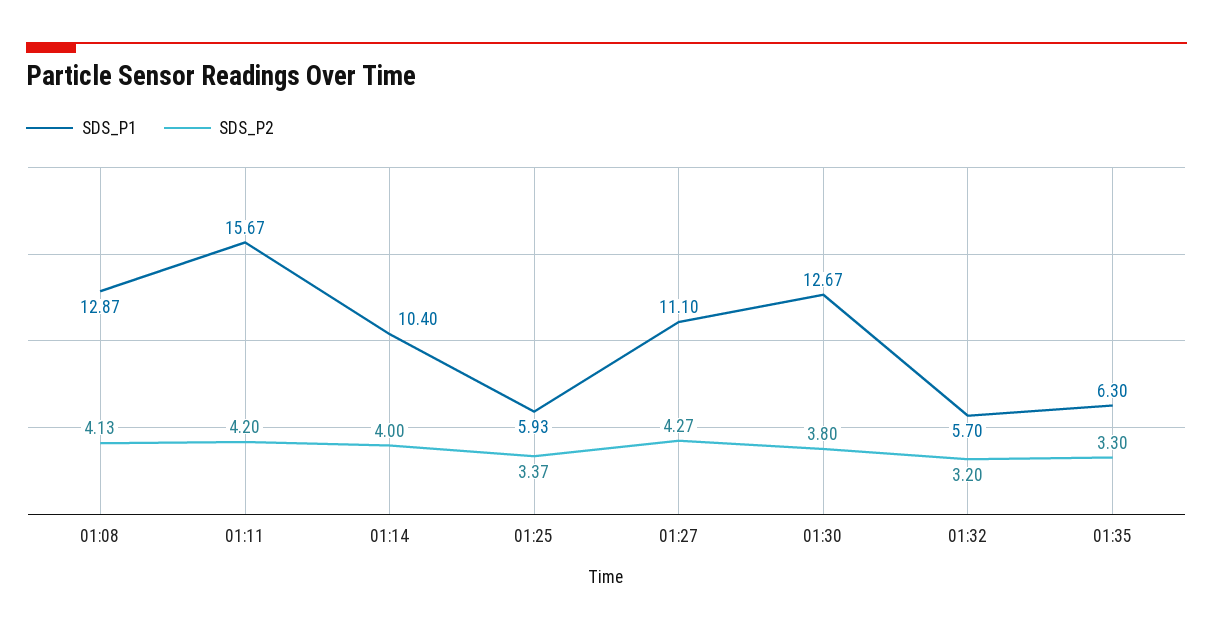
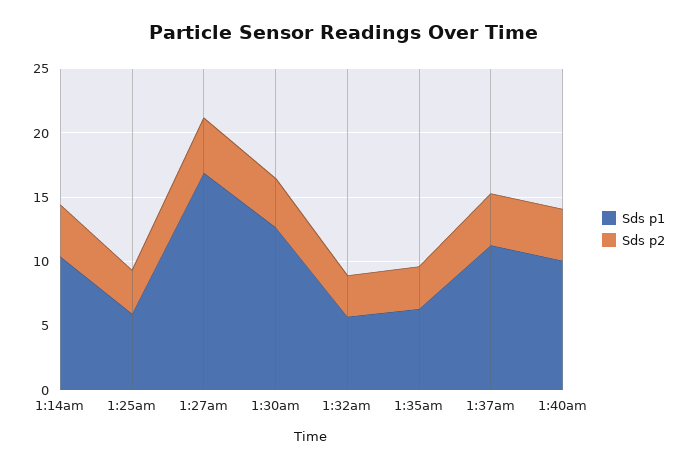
SDS_P1, 01:08: 12.87 -> none
SDS_P2, 01:08: 4.13 -> none
SDS_P1, 01:11: 15.67 -> none
SDS_P2, 01:11: 4.2 -> none
SDS_P1, 01:27: 11.1 -> 17
SDS_P1, 1:37am: none -> 11
SDS_P2, 1:37am: none -> 4
SDS_P1, 1:40am: none -> 10
SDS_P2, 1:40am: none -> 4

